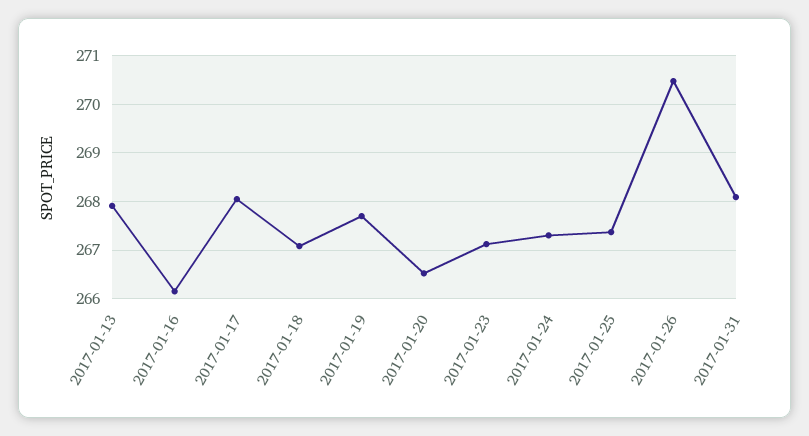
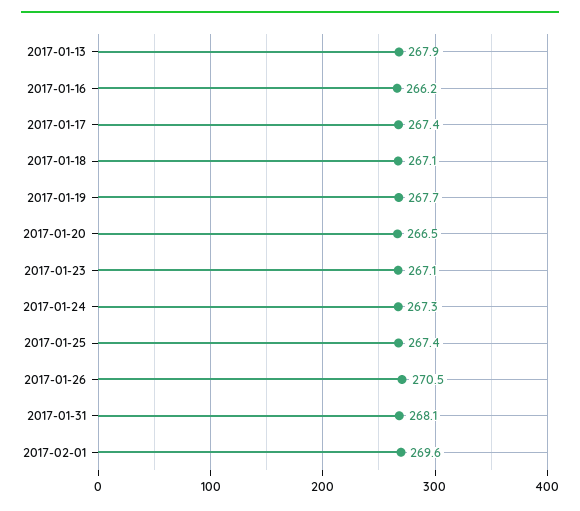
2017-01-17: 268 -> 267.4
2017-02-01: none -> 269.6

